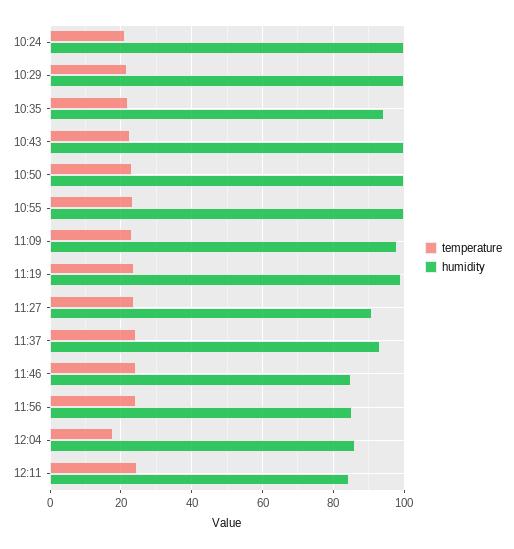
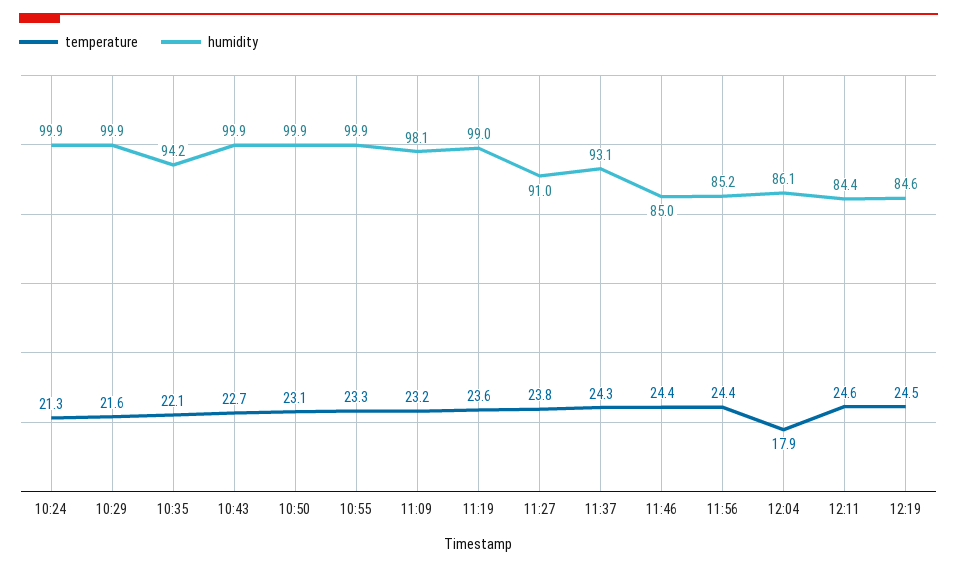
temperature, 12:19: none -> 24.5
humidity, 12:19: none -> 84.6

